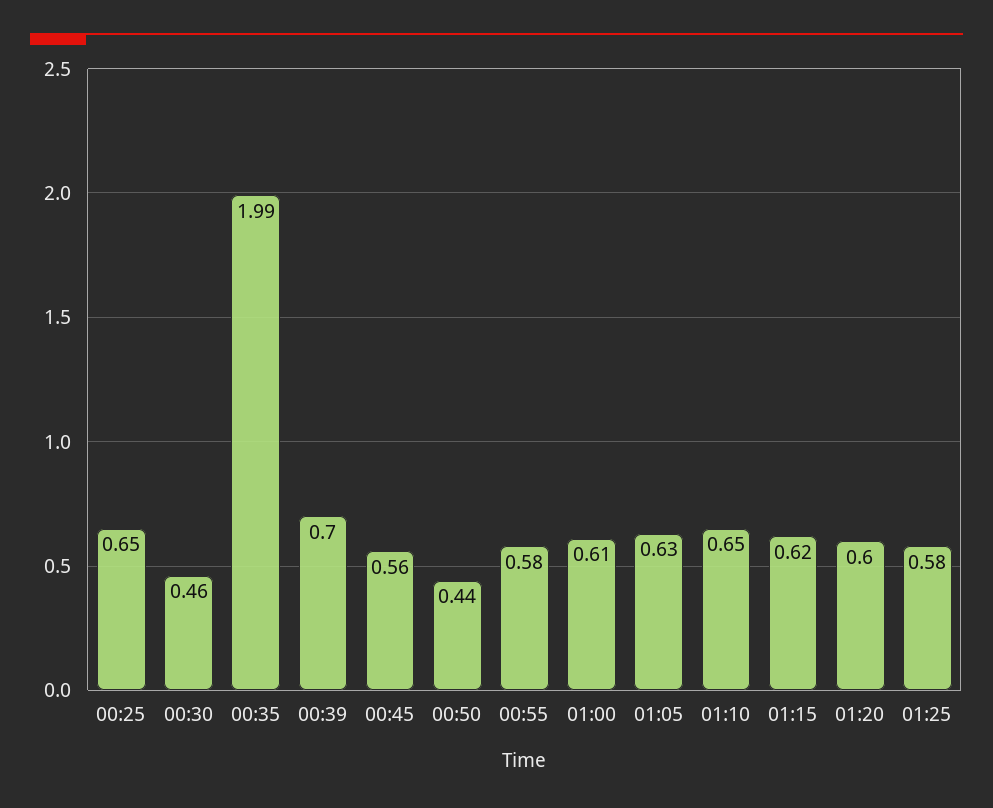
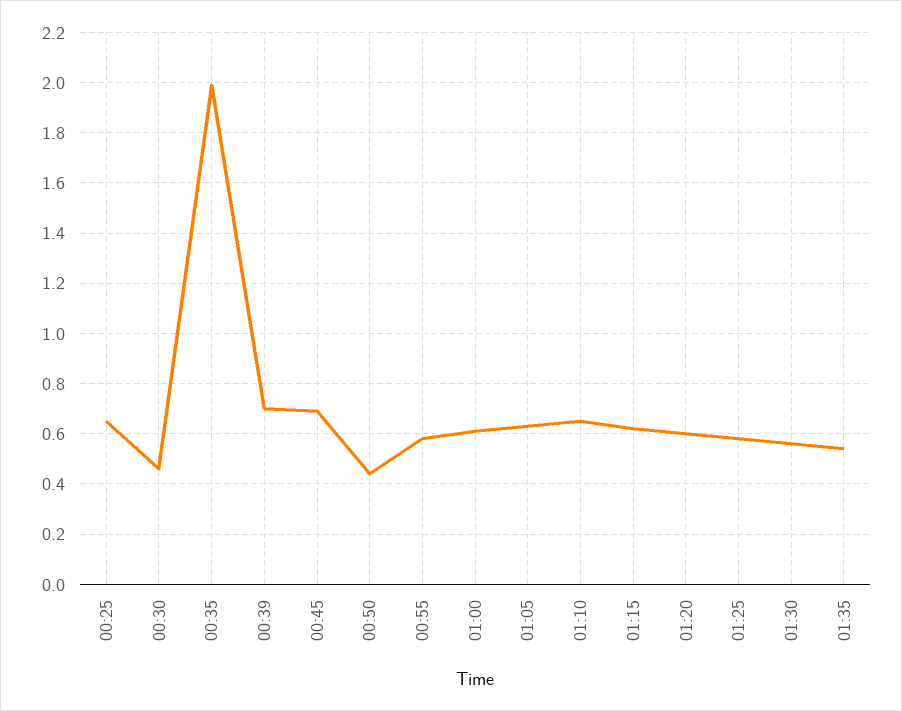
00:45: 0.56 -> 0.7
01:30: none -> 0.55
01:35: none -> 0.55

